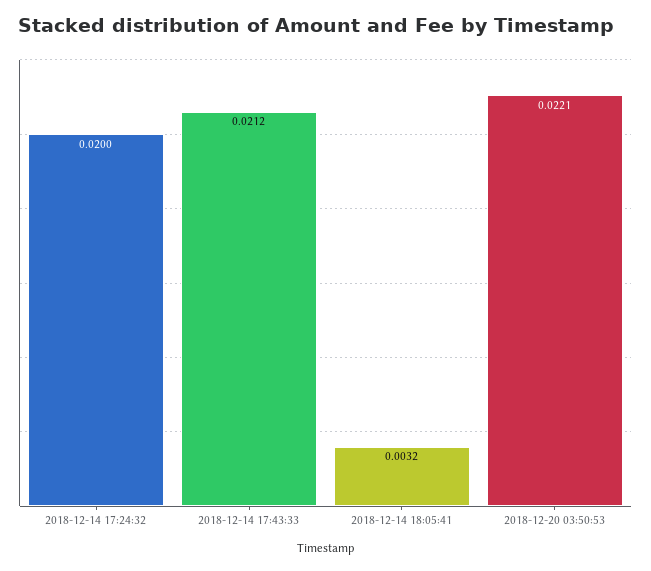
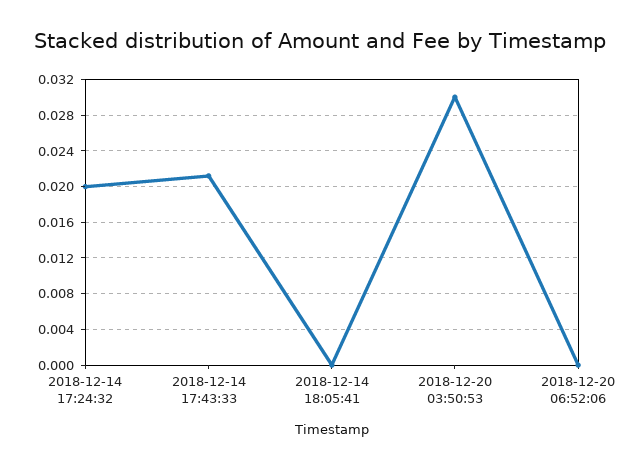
2018-12-14 18:05:41: 0.0032 -> 0
2018-12-20 03:50:53: 0.0221 -> 0.03
2018-12-20 06:52:06: none -> 0

